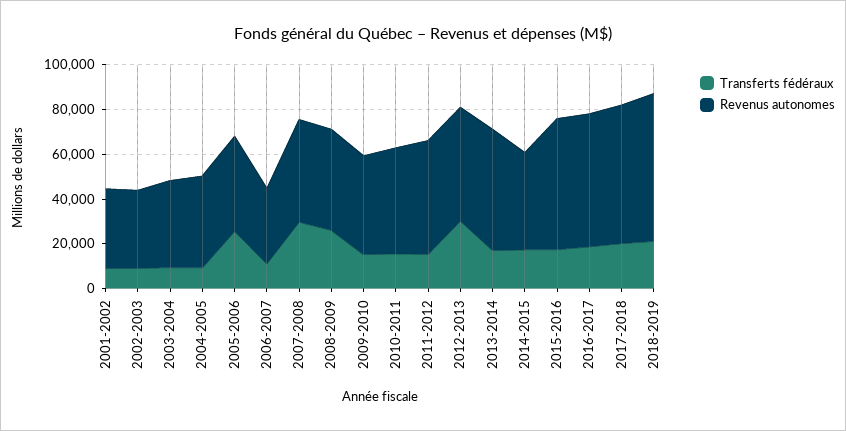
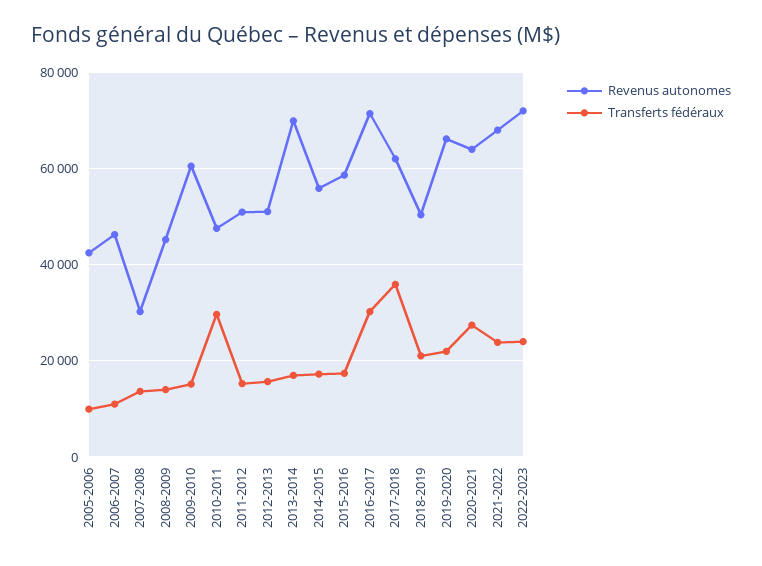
Transferts fédéraux, 2001-2002: 10000 -> none
Revenus autonomes, 2001-2002: 35000 -> none
Transferts fédéraux, 2002-2003: 10000 -> none
Revenus autonomes, 2002-2003: 35000 -> none
Transferts fédéraux, 2003-2004: 10000 -> none
Revenus autonomes, 2003-2004: 40000 -> none
Transferts fédéraux, 2004-2005: 10000 -> none
Revenus autonomes, 2004-2005: 40000 -> none
Transferts fédéraux, 2005-2006: 25000 -> 10000
Revenus autonomes, 2006-2007: 35000 -> 46000
Transferts fédéraux, 2007-2008: 30000 -> 14000
Revenus autonomes, 2007-2008: 45000 -> 30000
Transferts fédéraux, 2008-2009: 25000 -> 14000
Revenus autonomes, 2009-2010: 45000 -> 60000
Transferts fédéraux, 2010-2011: 15000 -> 30000
Transferts fédéraux, 2012-2013: 30000 -> 16000
Revenus autonomes, 2013-2014: 55000 -> 70000
Revenus autonomes, 2014-2015: 45000 -> 56000
Transferts fédéraux, 2016-2017: 20000 -> 30000
Revenus autonomes, 2016-2017: 60000 -> 72000
Transferts fédéraux, 2017-2018: 20000 -> 36000
Revenus autonomes, 2018-2019: 65000 -> 50000
Revenus autonomes, 2019-2020: none -> 66000
Transferts fédéraux, 2019-2020: none -> 22000
Revenus autonomes, 2020-2021: none -> 64000
Transferts fédéraux, 2020-2021: none -> 28000
Revenus autonomes, 2021-2022: none -> 68000
Transferts fédéraux, 2021-2022: none -> 24000
Revenus autonomes, 2022-2023: none -> 72000
Transferts fédéraux, 2022-2023: none -> 24000

